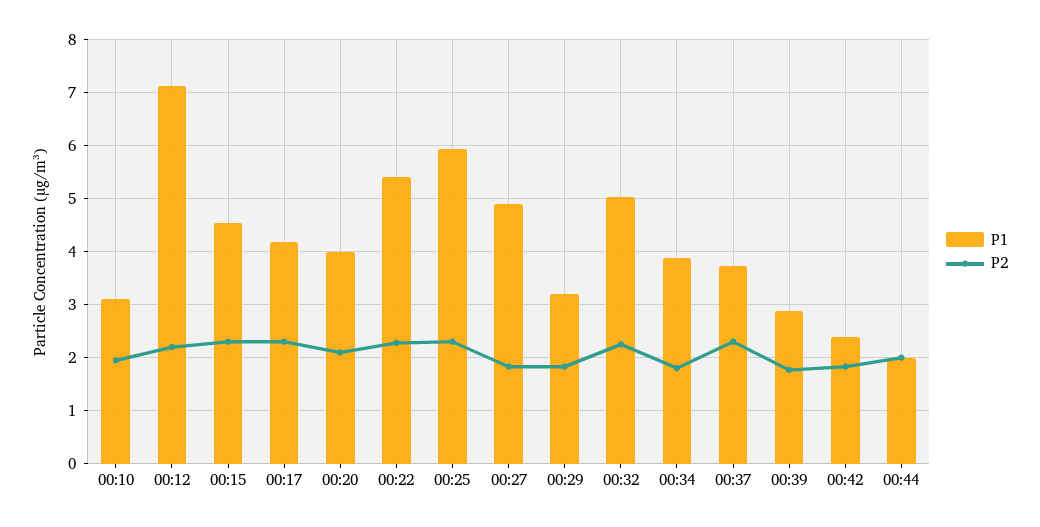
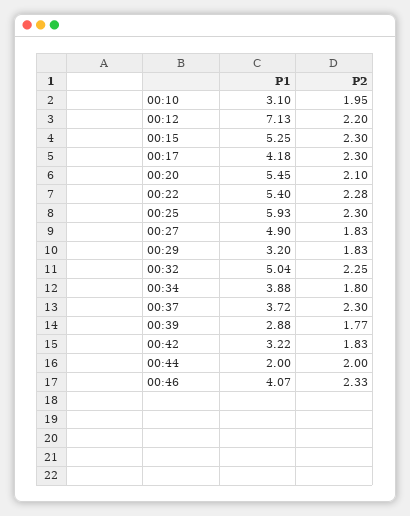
P1, 00:15: 4.6 -> 5.25
P1, 00:20: 4 -> 5.45
P1, 00:42: 2.4 -> 3.22
P1, 00:46: none -> 4.07
P2, 00:46: none -> 2.33

